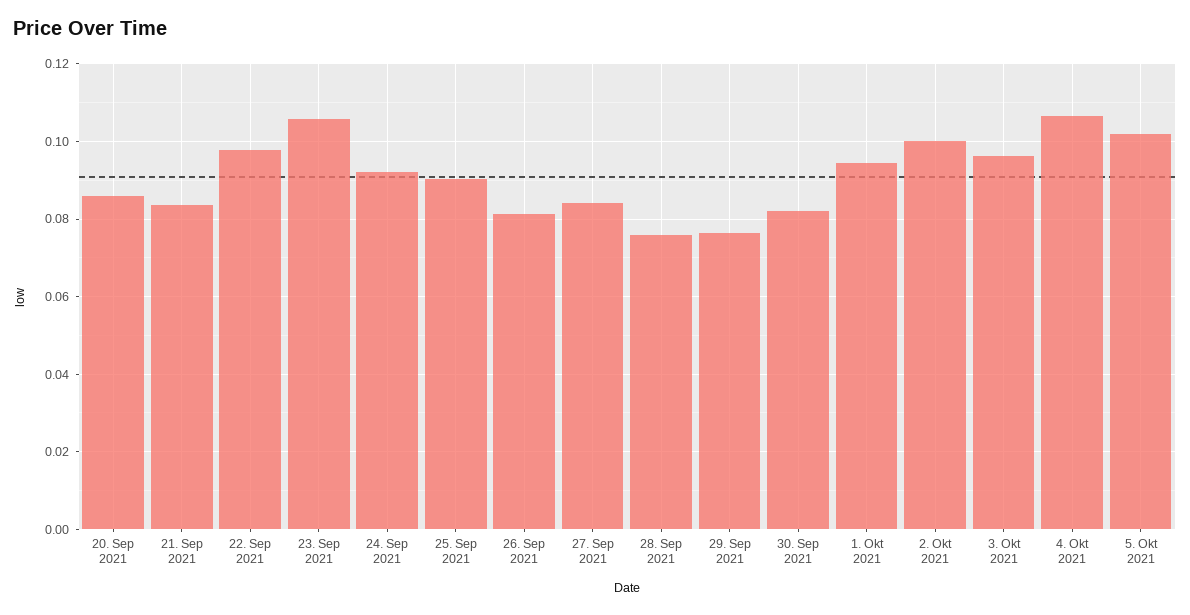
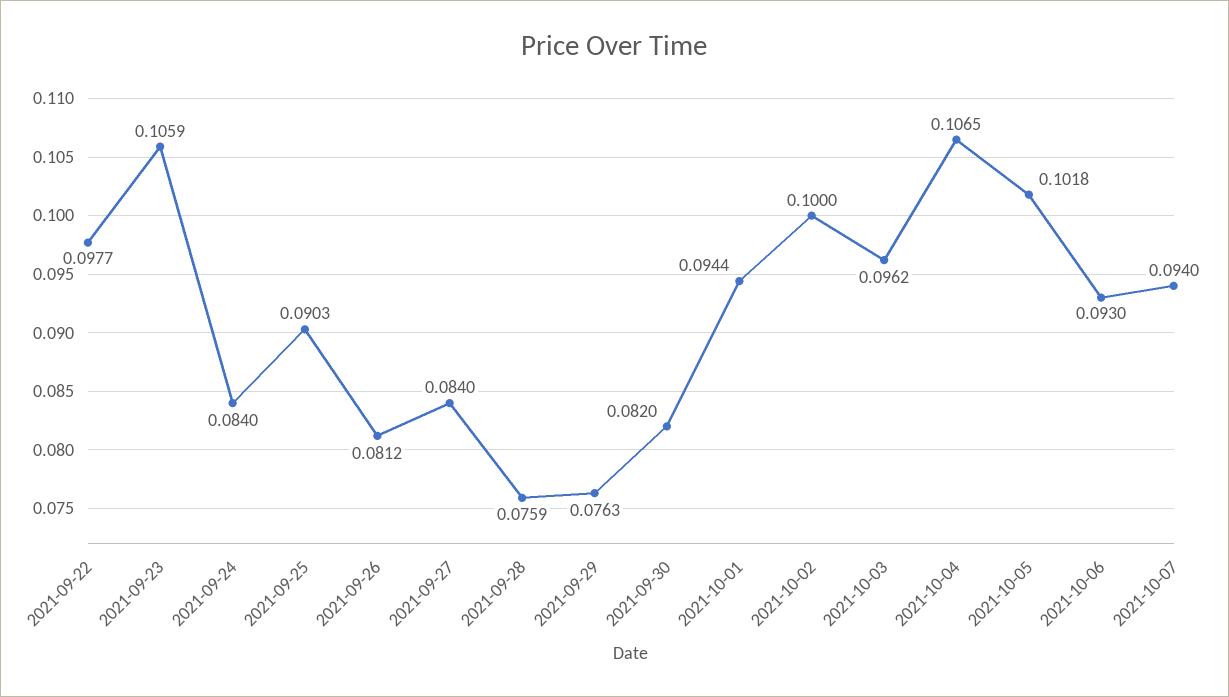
20. Sep 2021: 0.086 -> none
21. Sep 2021: 0.084 -> none
24. Sep 2021: 0.092 -> 0.084
2021-10-06: none -> 0.093
2021-10-07: none -> 0.094

